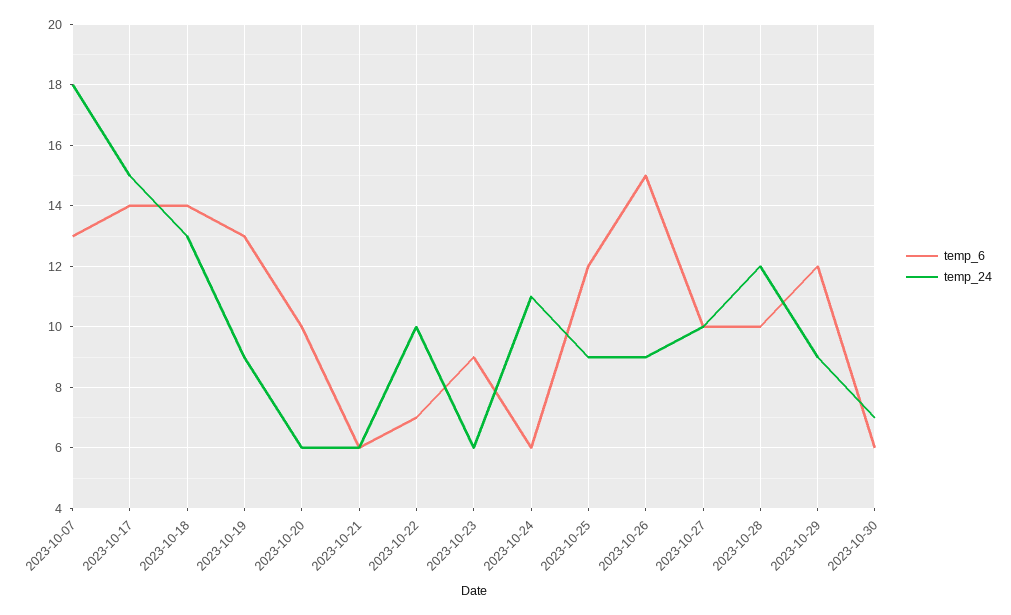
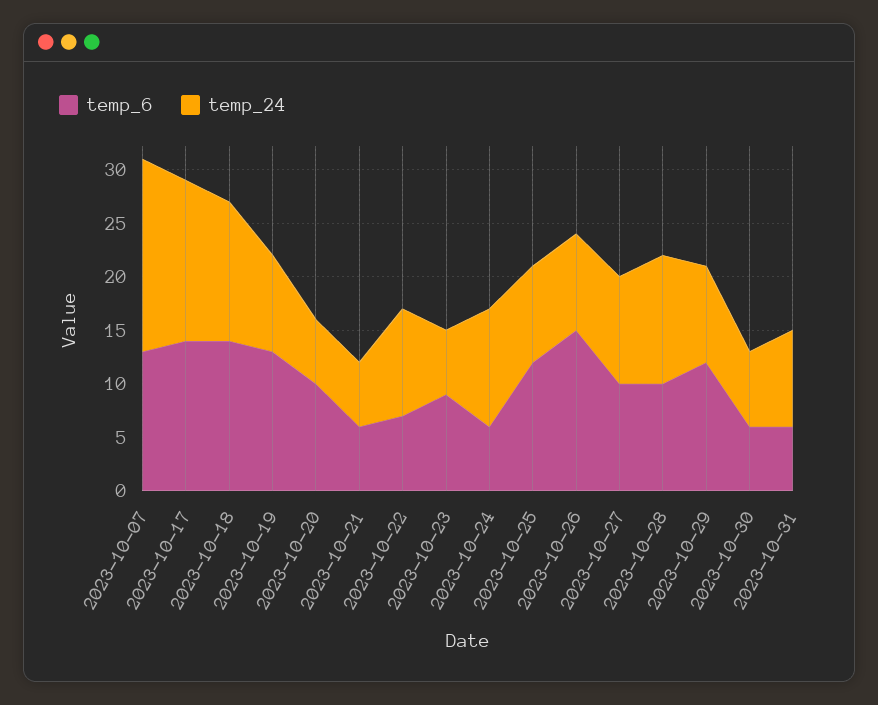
temp_6, 2023-10-31: none -> 6
temp_24, 2023-10-31: none -> 9

